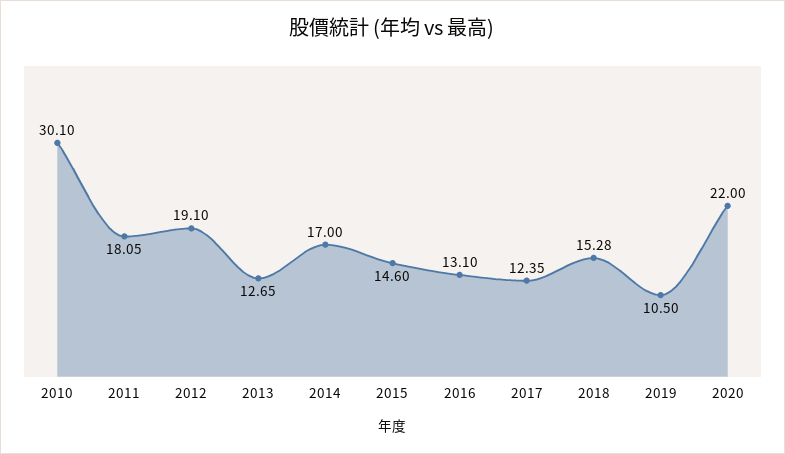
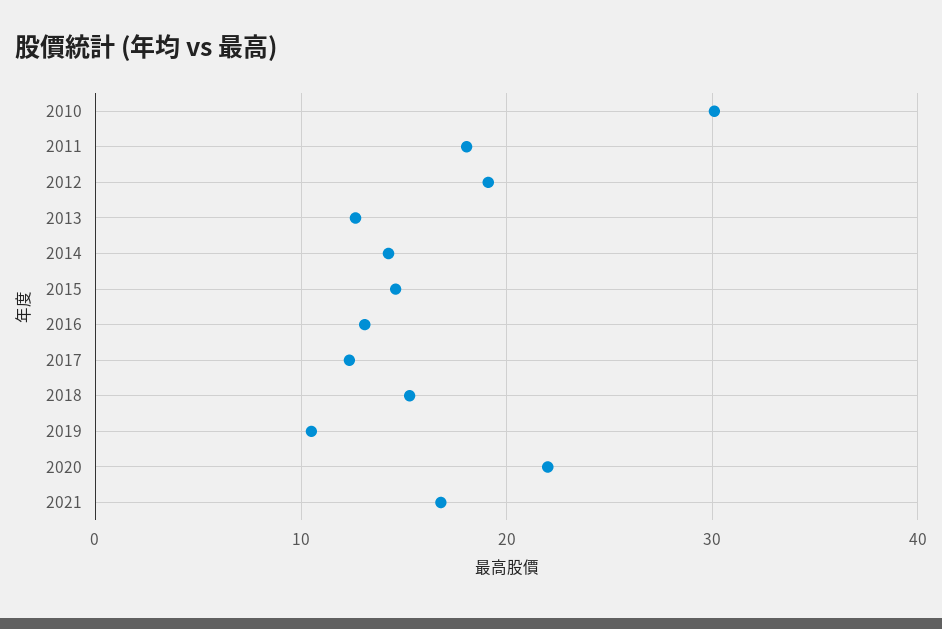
2014: 17 -> 14
2021: none -> 17

